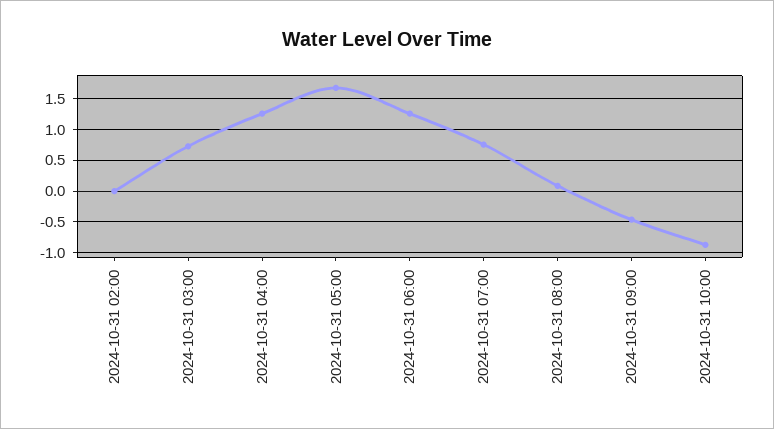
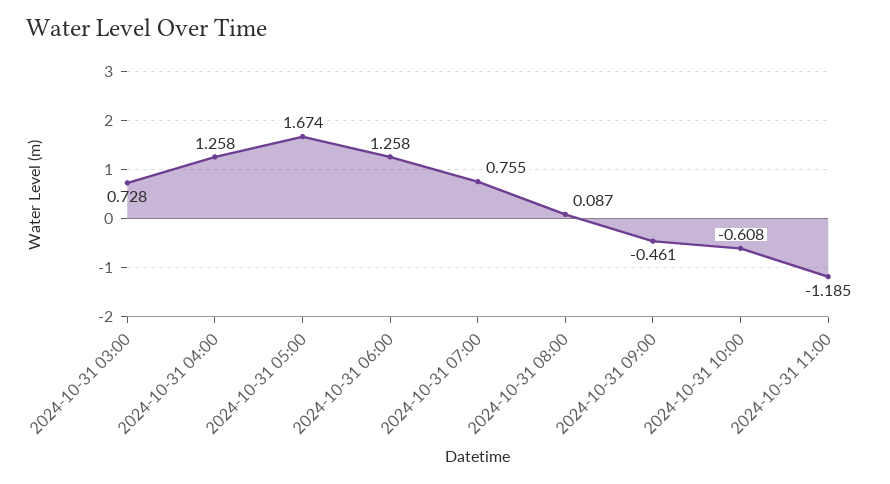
2024-10-31 02:00: 0 -> none
2024-10-31 10:00: -0.9 -> -0.608
2024-10-31 11:00: none -> -1.185

